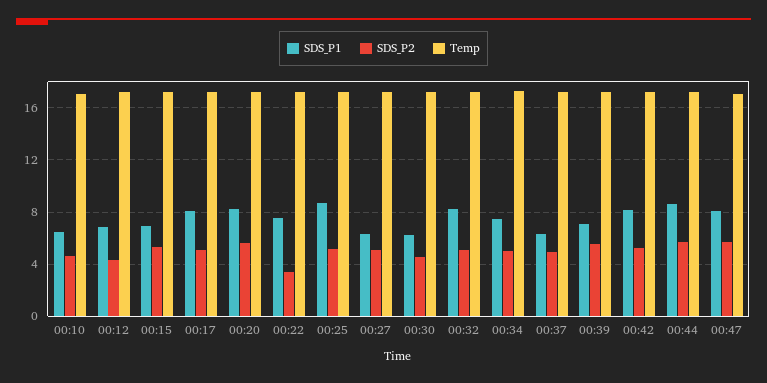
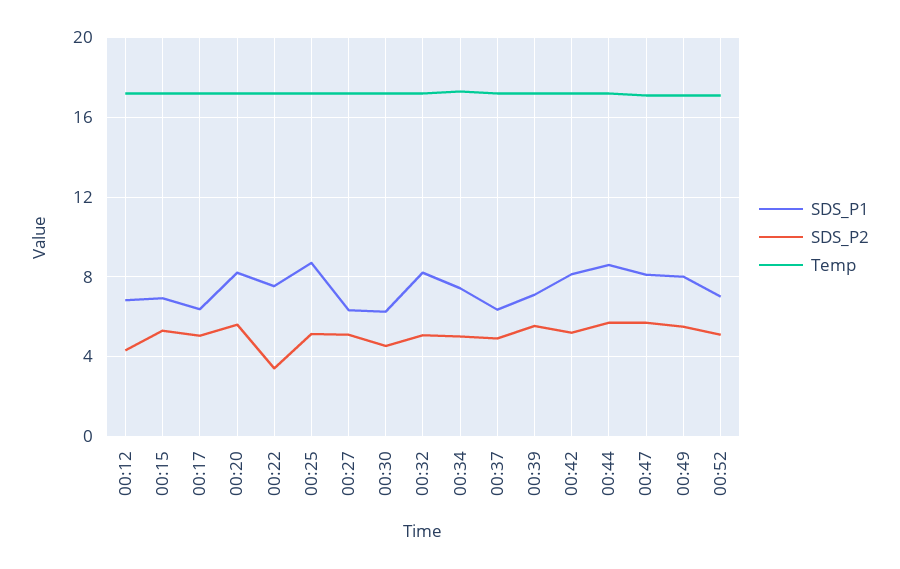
SDS_P1, 00:10: 6.5 -> none
SDS_P2, 00:10: 4.5 -> none
Temp, 00:10: 17 -> none
SDS_P1, 00:17: 8 -> 6.5
SDS_P1, 00:49: none -> 8
SDS_P2, 00:49: none -> 5.5
Temp, 00:49: none -> 17
SDS_P1, 00:52: none -> 7
SDS_P2, 00:52: none -> 5
Temp, 00:52: none -> 17

